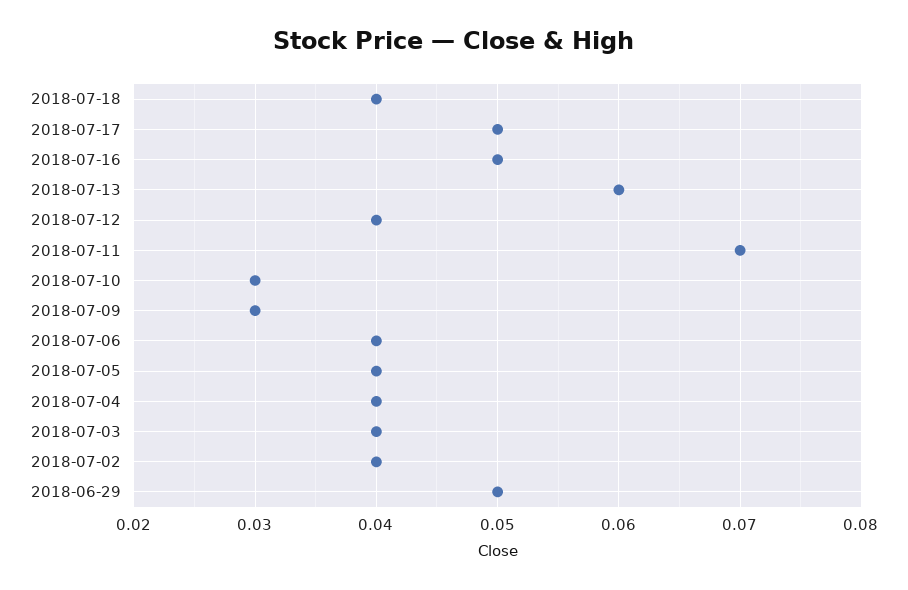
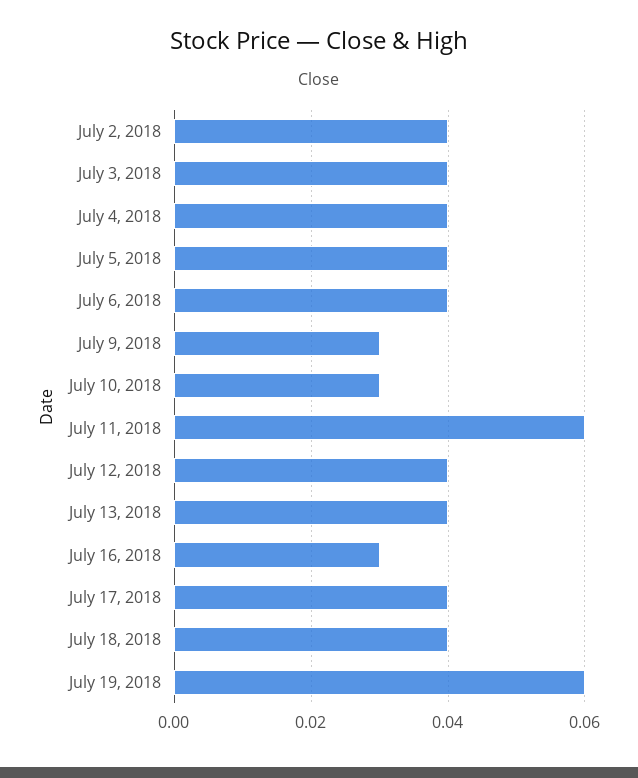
2018-07-17: 0.05 -> 0.04
2018-07-16: 0.05 -> 0.03
2018-07-13: 0.06 -> 0.04
2018-07-11: 0.07 -> 0.06
2018-06-29: 0.05 -> none
July 19, 2018: none -> 0.06

